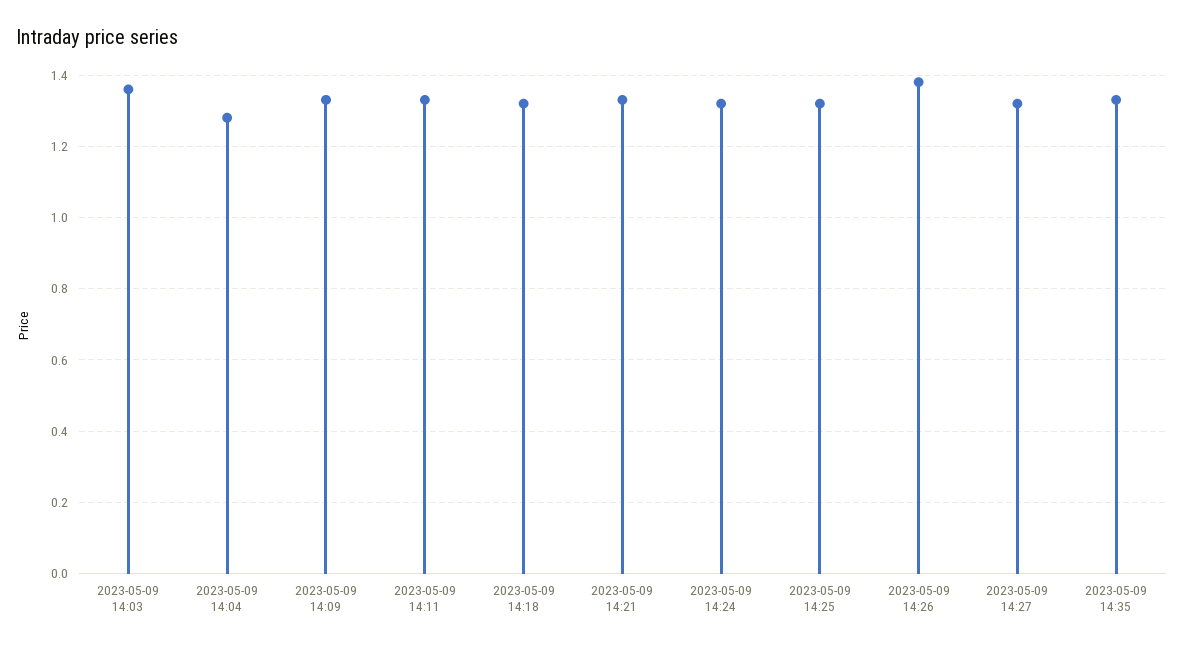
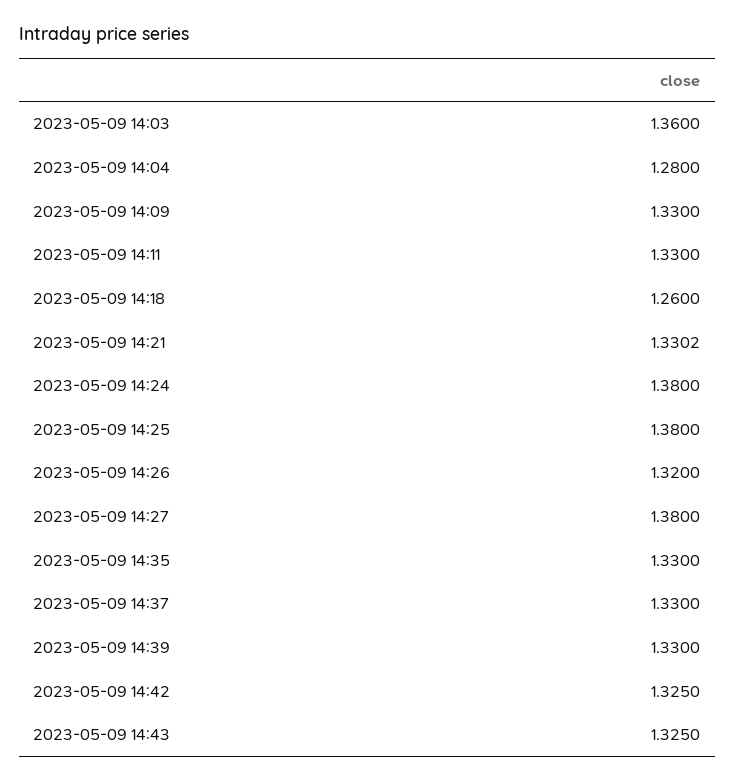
2023-05-09 14:18: 1.32 -> 1.26
2023-05-09 14:24: 1.32 -> 1.38
2023-05-09 14:25: 1.32 -> 1.38
2023-05-09 14:26: 1.38 -> 1.32
2023-05-09 14:27: 1.32 -> 1.38
2023-05-09 14:37: none -> 1.33
2023-05-09 14:39: none -> 1.33
2023-05-09 14:42: none -> 1.325
2023-05-09 14:43: none -> 1.325

